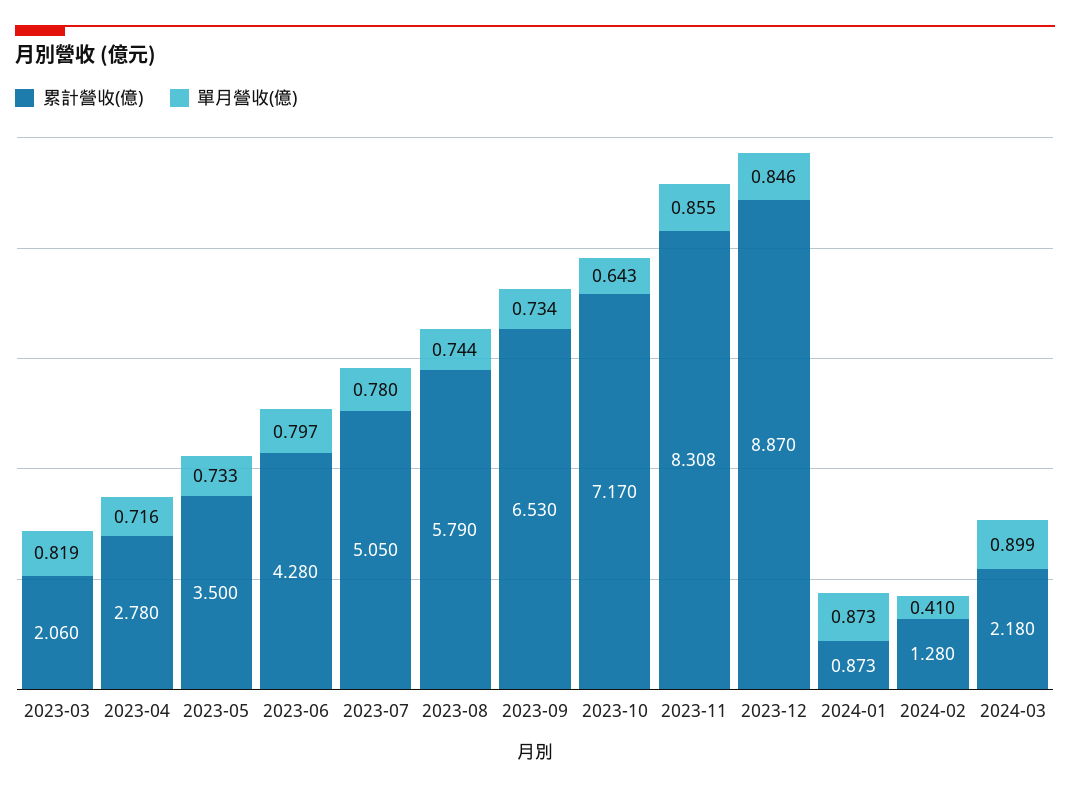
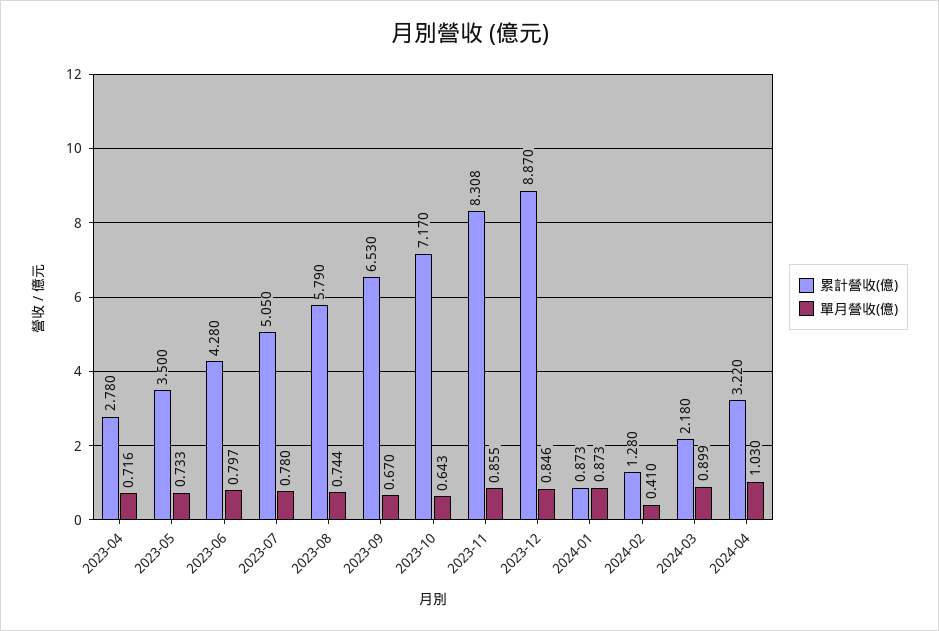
累計營收(億), 2023-03: 2.06 -> none
單月營收(億), 2023-03: 0.819 -> none
單月營收(億), 2023-09: 0.734 -> 0.67
累計營收(億), 2024-04: none -> 3.22
單月營收(億), 2024-04: none -> 1.03

